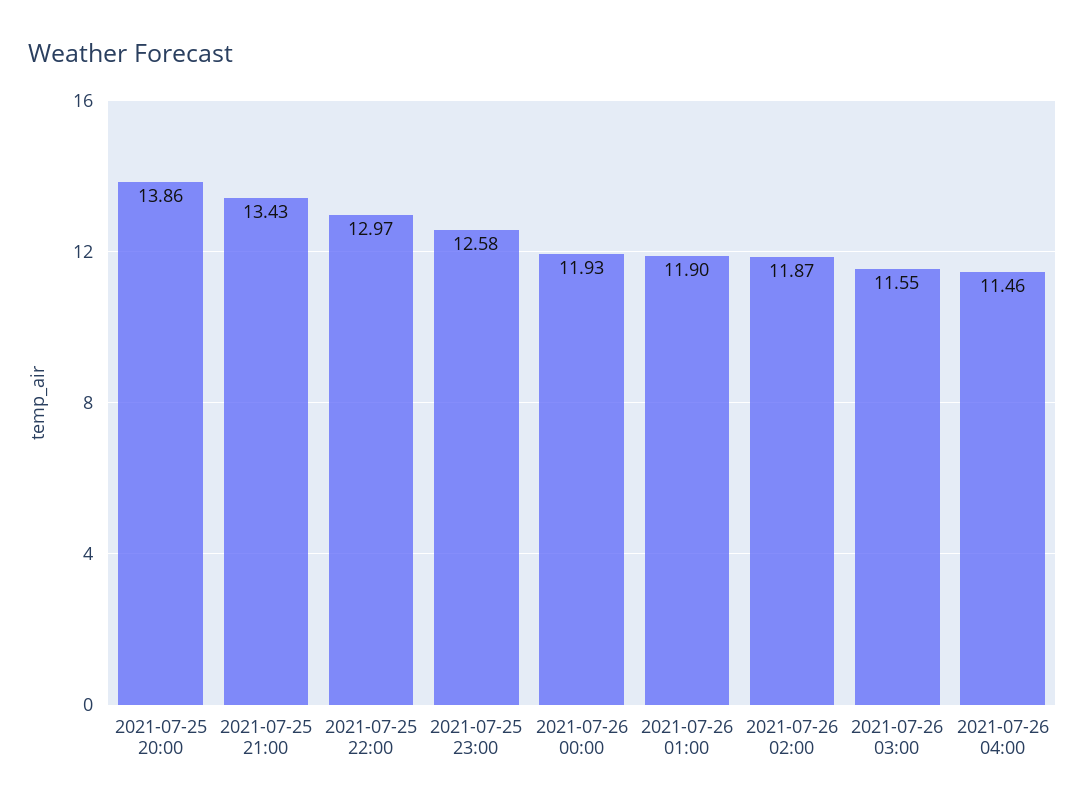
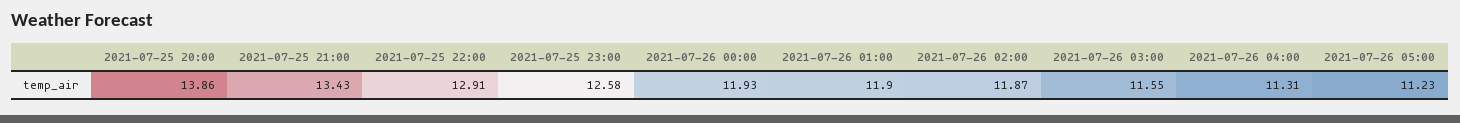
2021-07-25 22:00: 12.97 -> 12.91
2021-07-26 04:00: 11.46 -> 11.31
2021-07-26 05:00: none -> 11.23

